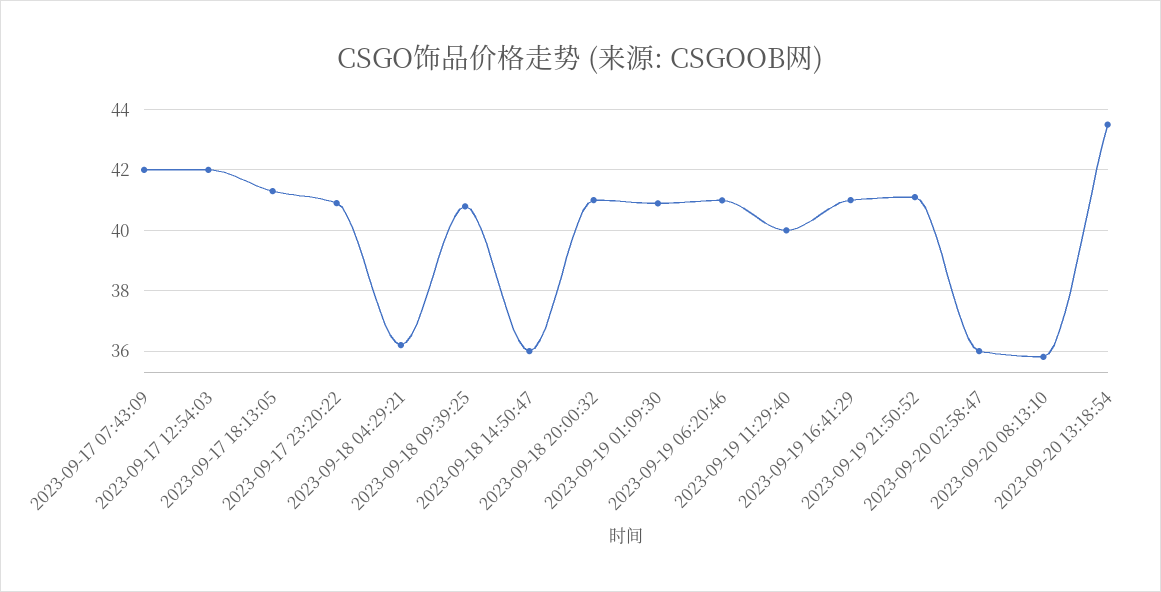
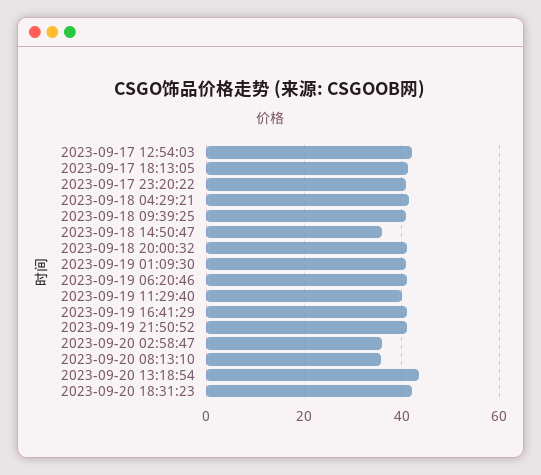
2023-09-17 07:43:09: 42 -> none
2023-09-18 04:29:21: 36.2 -> 42
2023-09-20 18:31:23: none -> 42

